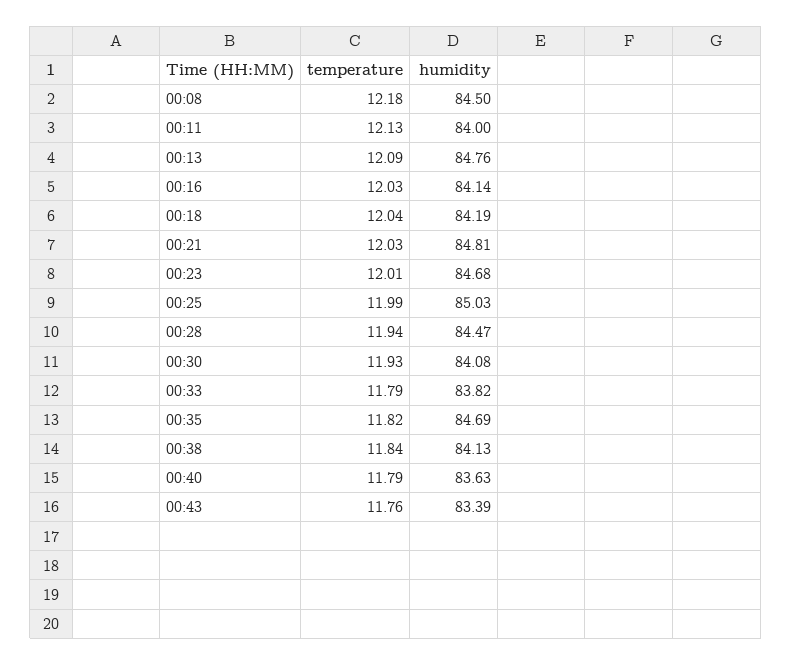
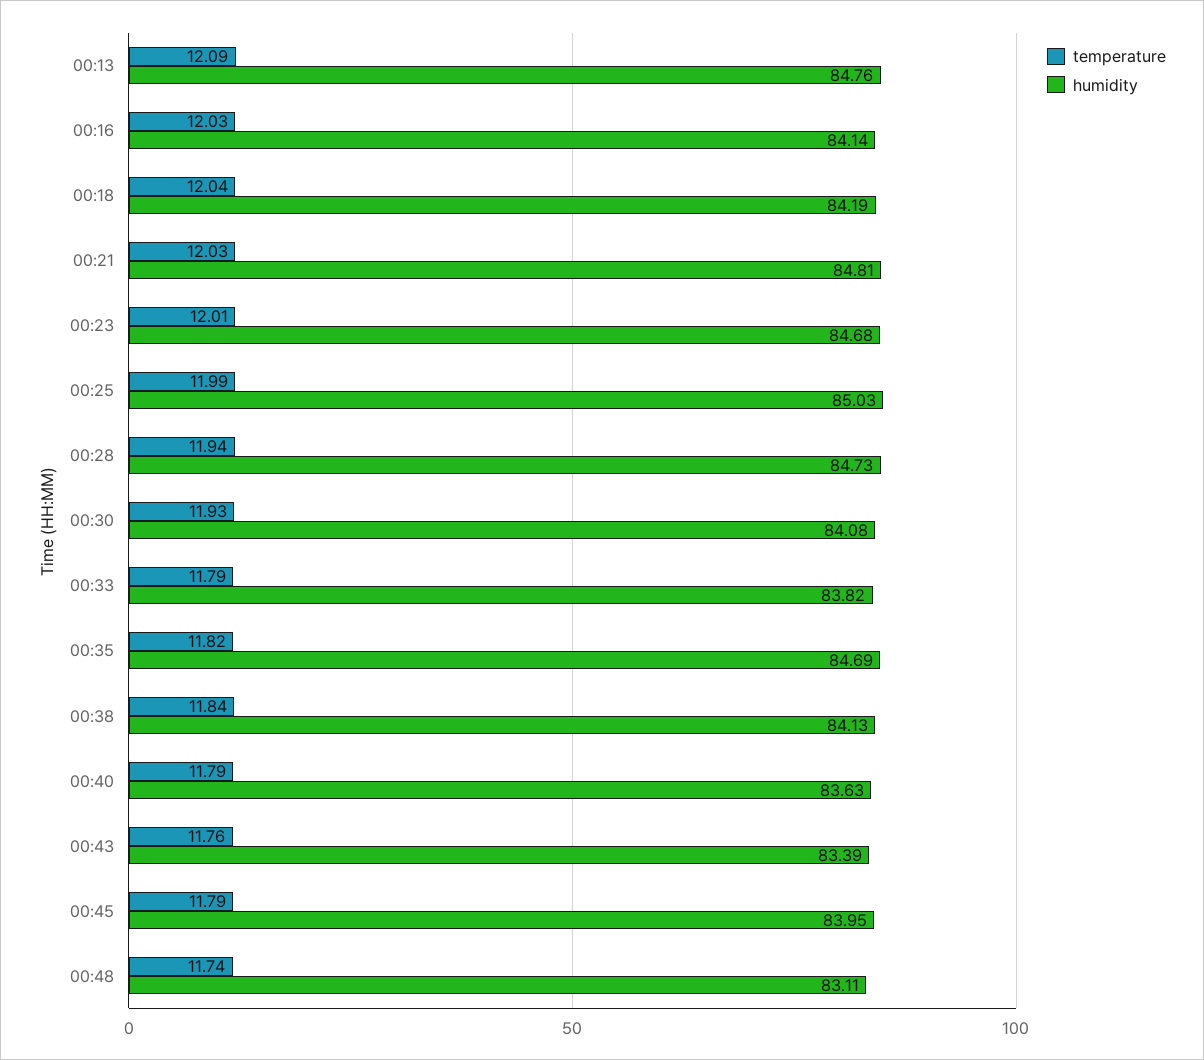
temperature, 00:08: 12.18 -> none
humidity, 00:08: 84.5 -> none
temperature, 00:11: 12.13 -> none
humidity, 00:11: 84 -> none
humidity, 00:28: 84.47 -> 84.73
temperature, 00:45: none -> 11.79
humidity, 00:45: none -> 83.95
temperature, 00:48: none -> 11.74
humidity, 00:48: none -> 83.11

